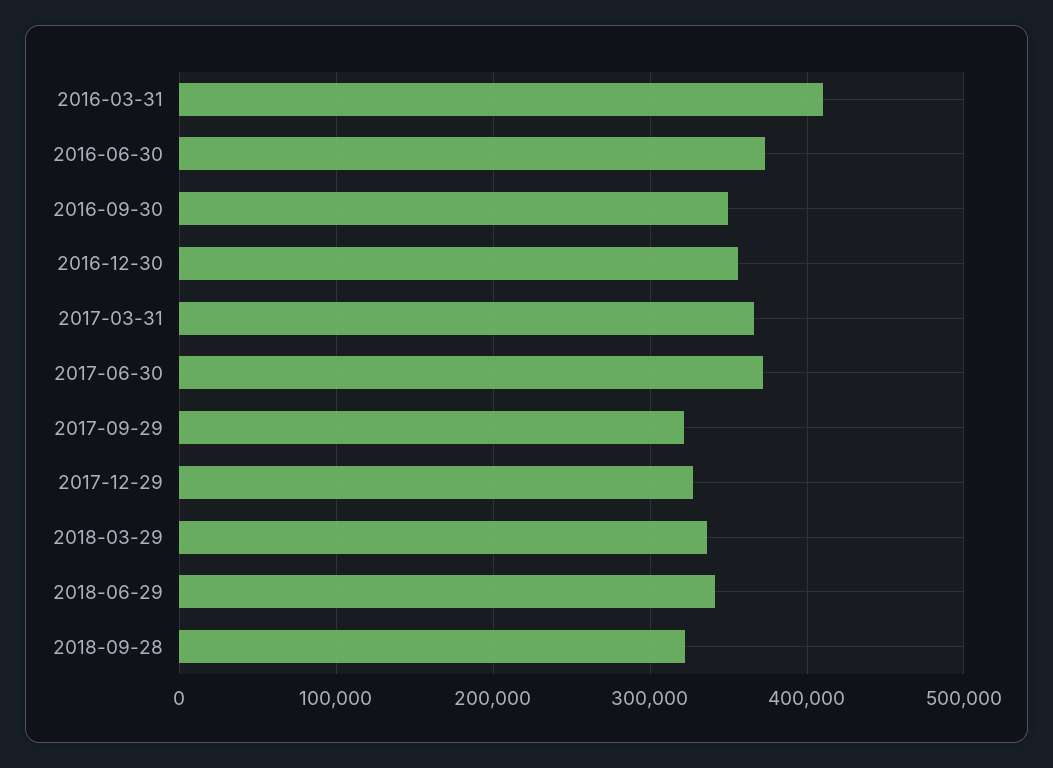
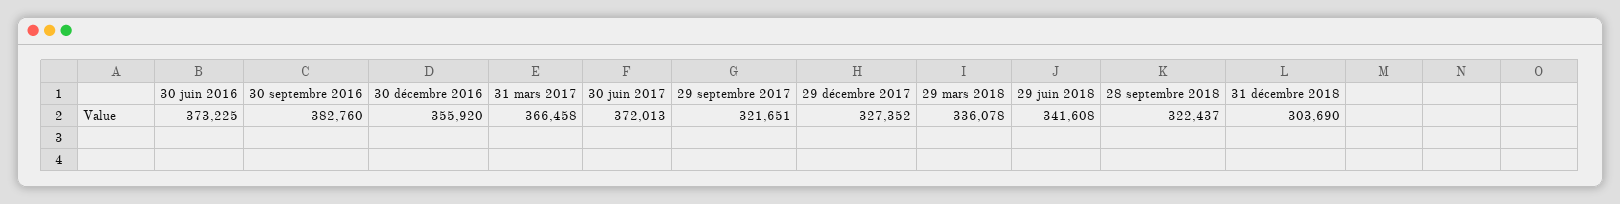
2016-03-31: 410000 -> none
2016-09-30: 350000 -> 382760
31 décembre 2018: none -> 303690

